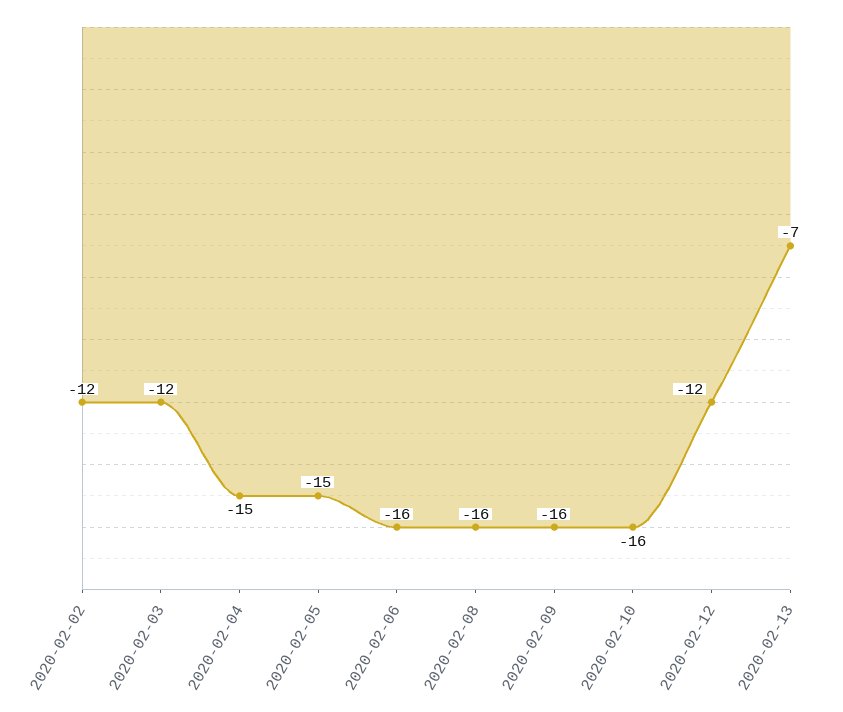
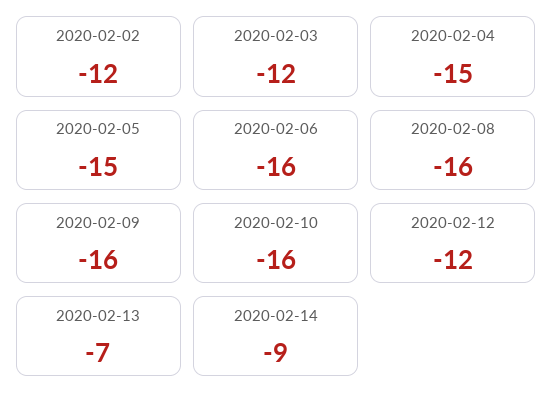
2020-02-14: none -> -9

